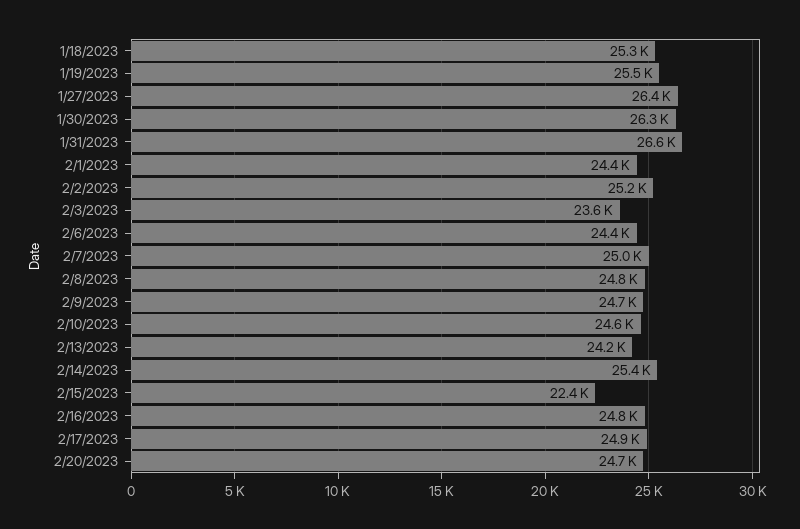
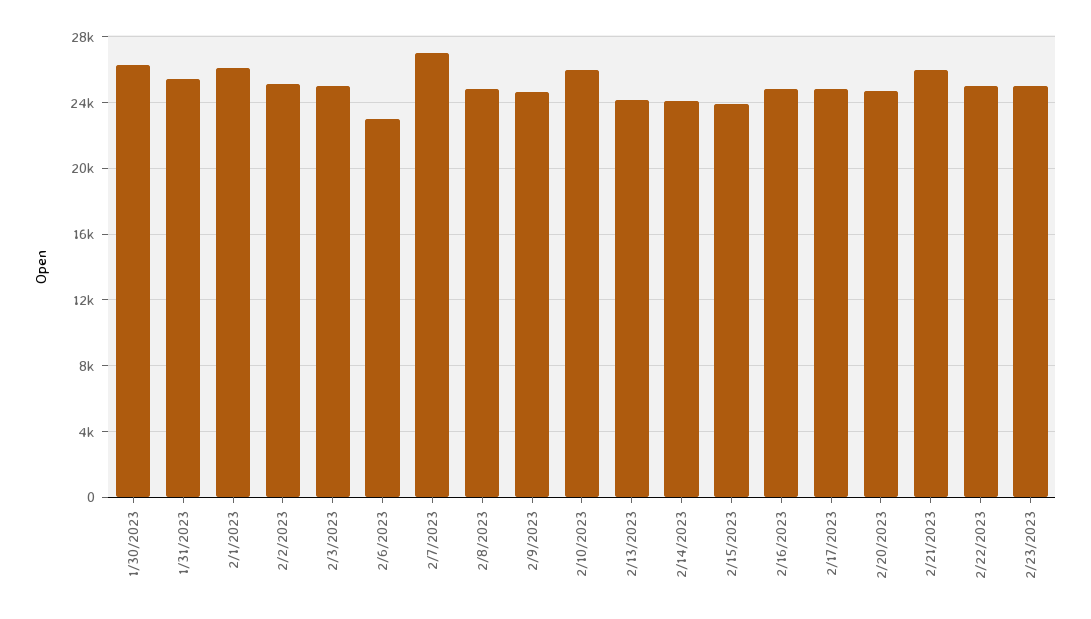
1/18/2023: 25300 -> none
1/19/2023: 25500 -> none
1/27/2023: 26400 -> none
1/31/2023: 26600 -> 25500
2/1/2023: 24400 -> 26000
2/3/2023: 23600 -> 25000
2/6/2023: 24400 -> 23000
2/7/2023: 25000 -> 27000
2/10/2023: 24600 -> 26000
2/14/2023: 25400 -> 24000
2/15/2023: 22400 -> 24000
2/21/2023: none -> 26000
2/22/2023: none -> 25000
2/23/2023: none -> 25000

